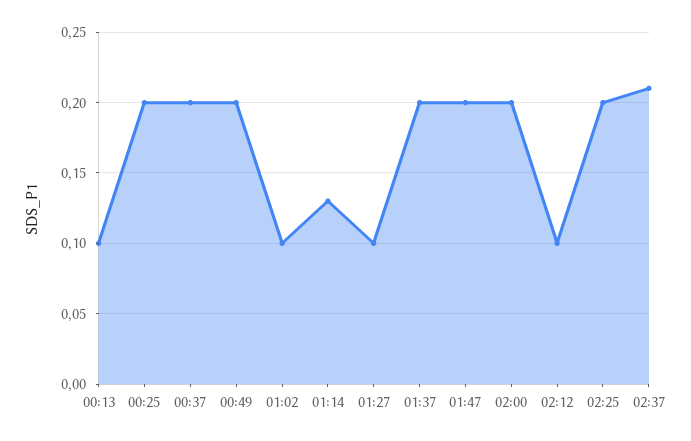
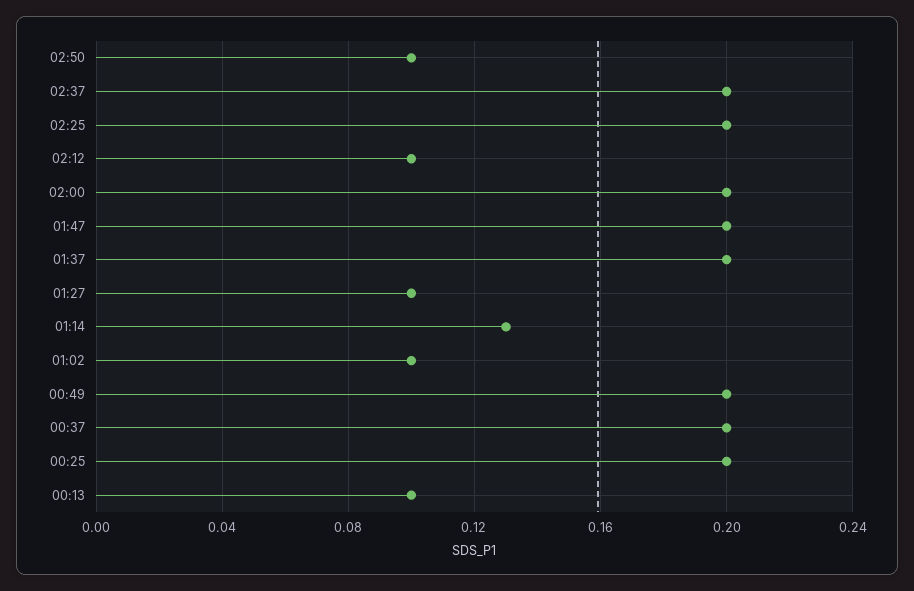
02:37: 0.21 -> 0.2
02:50: none -> 0.1

